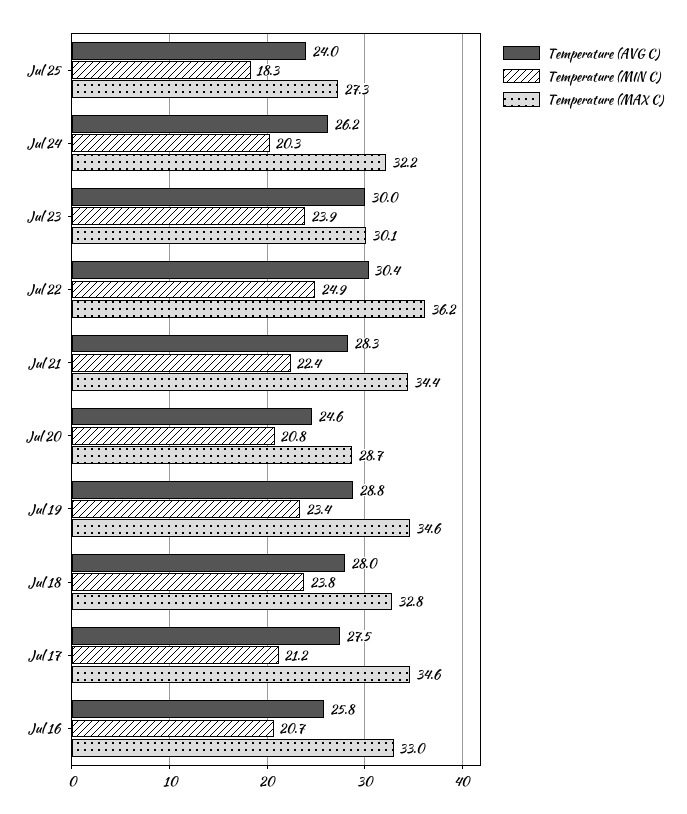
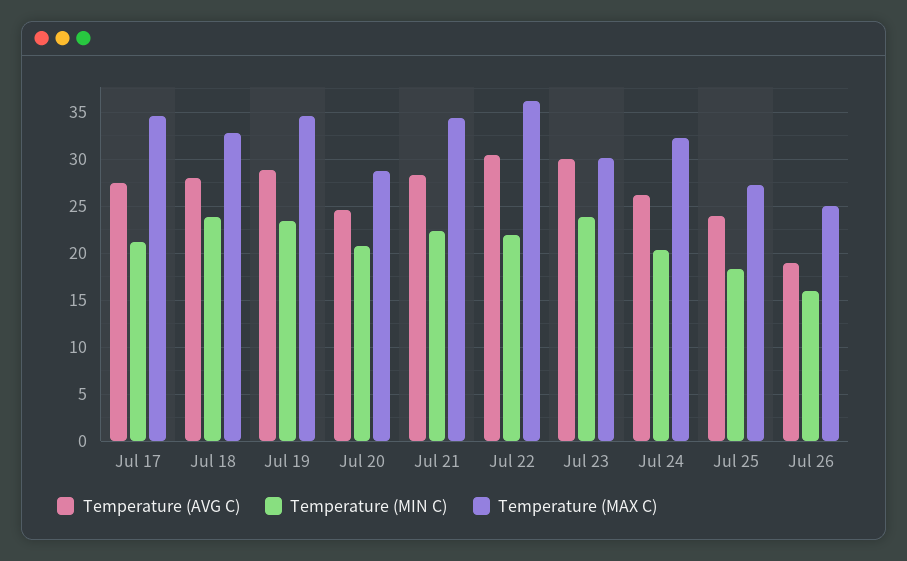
Temperature (MIN C), Jul 22: 24.9 -> 22
Temperature (AVG C), Jul 16: 25.8 -> none
Temperature (MIN C), Jul 16: 20.7 -> none
Temperature (MAX C), Jul 16: 33 -> none
Temperature (AVG C), Jul 26: none -> 19
Temperature (MIN C), Jul 26: none -> 16
Temperature (MAX C), Jul 26: none -> 25

